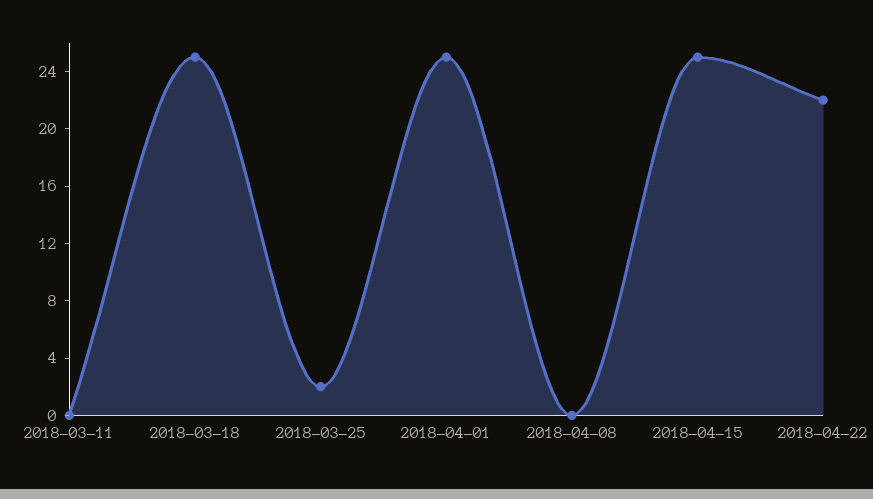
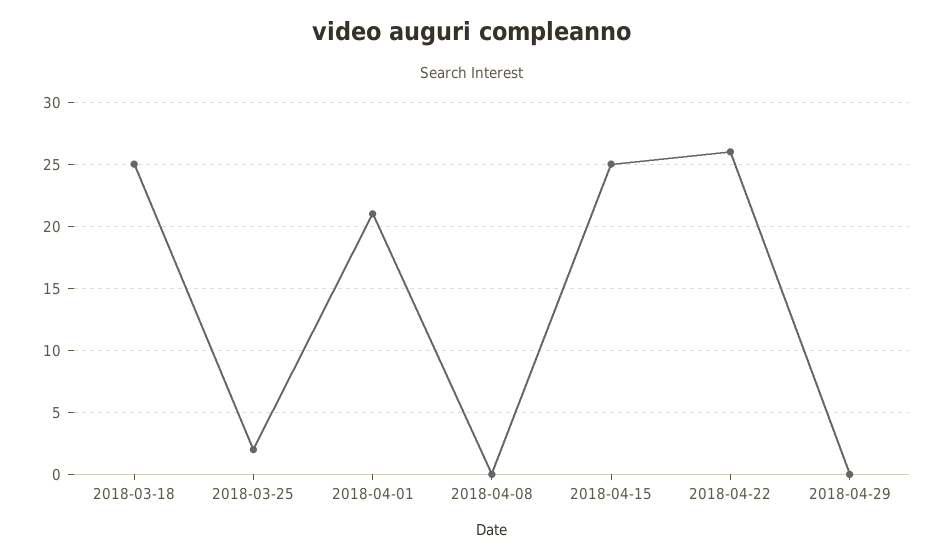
2018-03-11: 0 -> none
2018-04-01: 25 -> 21
2018-04-22: 22 -> 26
2018-04-29: none -> 0

